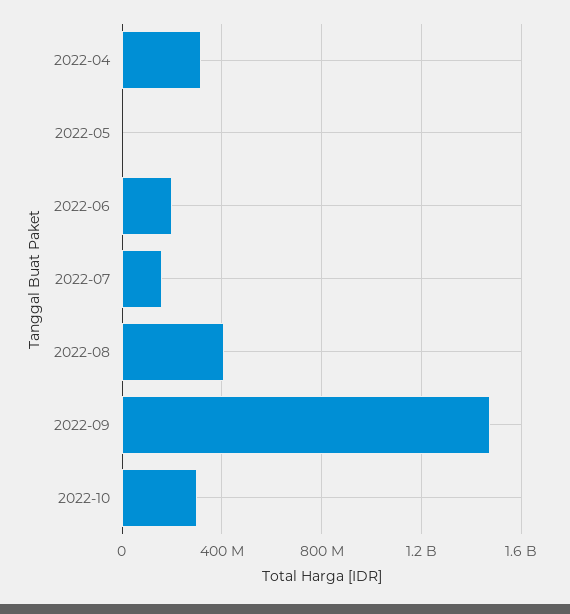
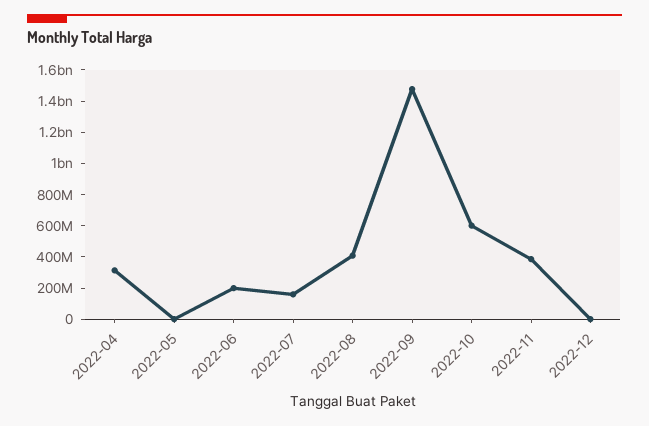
2022-10: 300000000 -> 600000000
2022-11: none -> 400000000
2022-12: none -> 0

